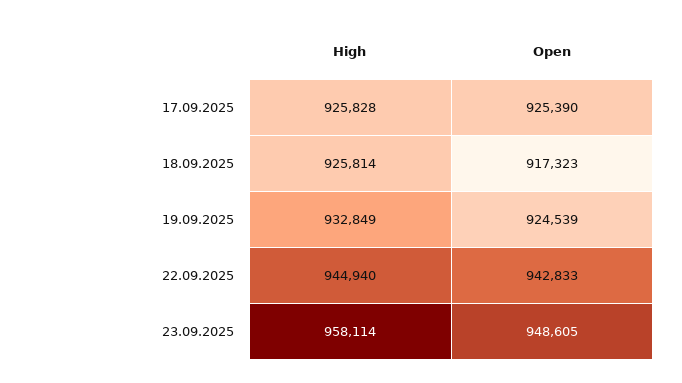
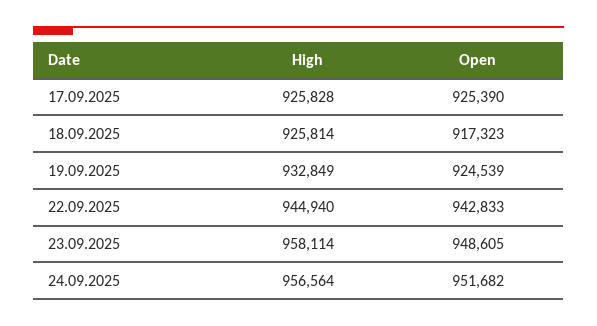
High, 24.09.2025: none -> 956564
Open, 24.09.2025: none -> 951682

